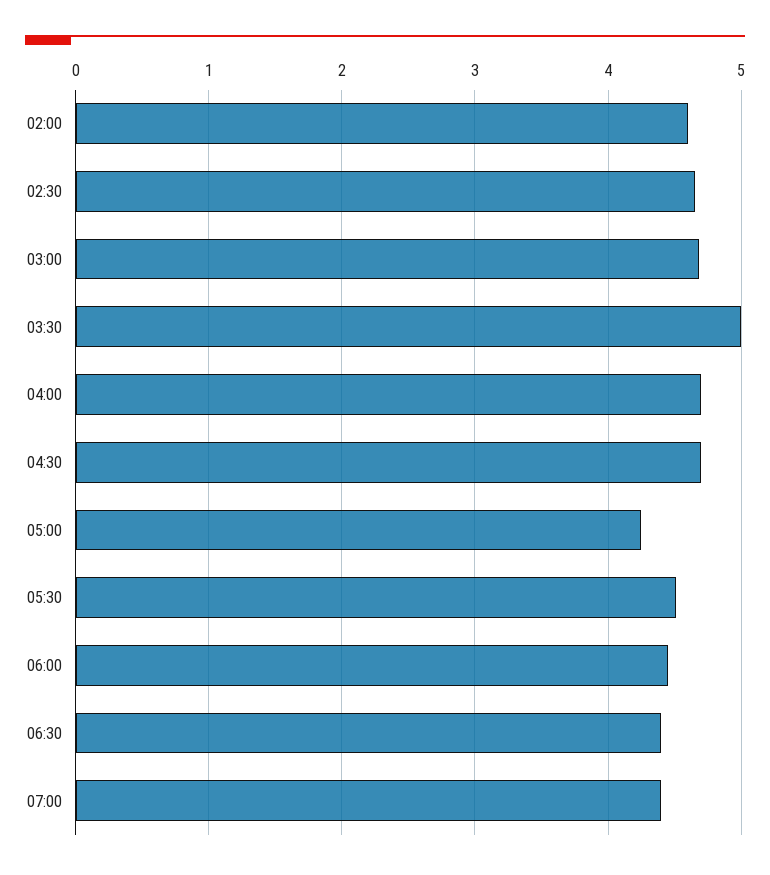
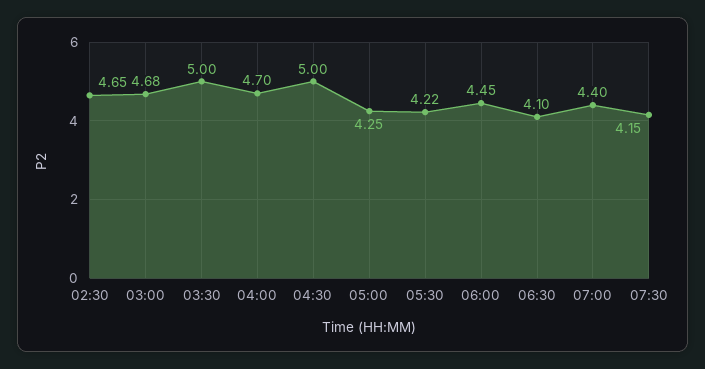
02:00: 4.6 -> none
04:30: 4.7 -> 5
05:30: 4.5 -> 4.22
06:30: 4.4 -> 4.1
07:30: none -> 4.15

